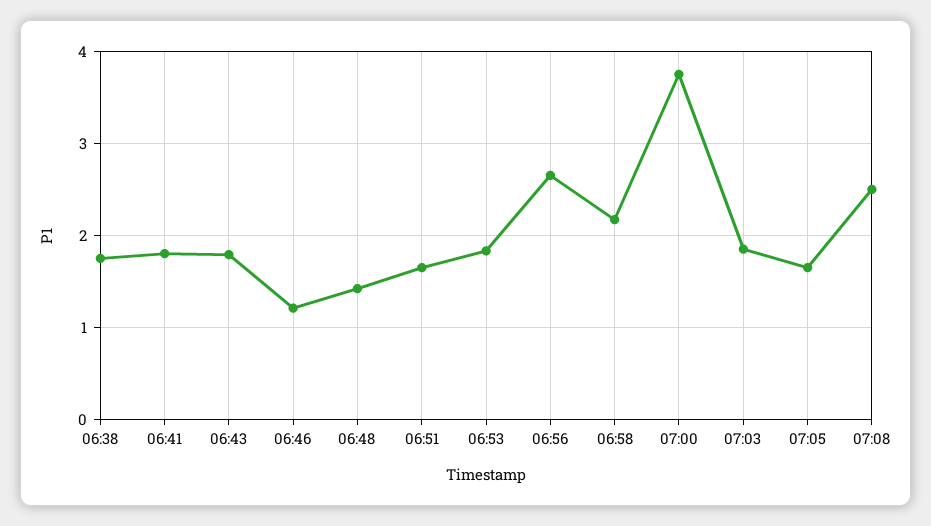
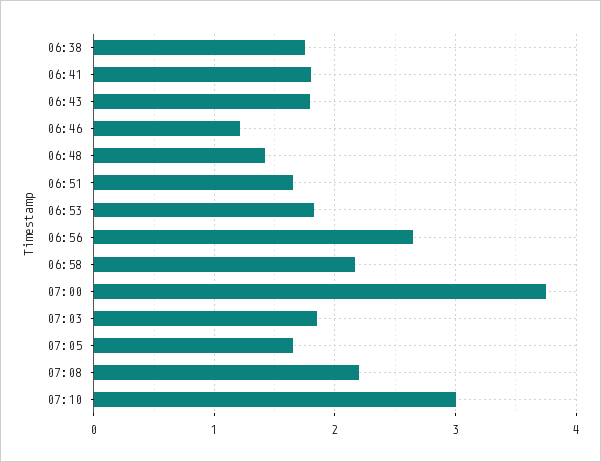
07:08: 2.5 -> 2.2
07:10: none -> 3

